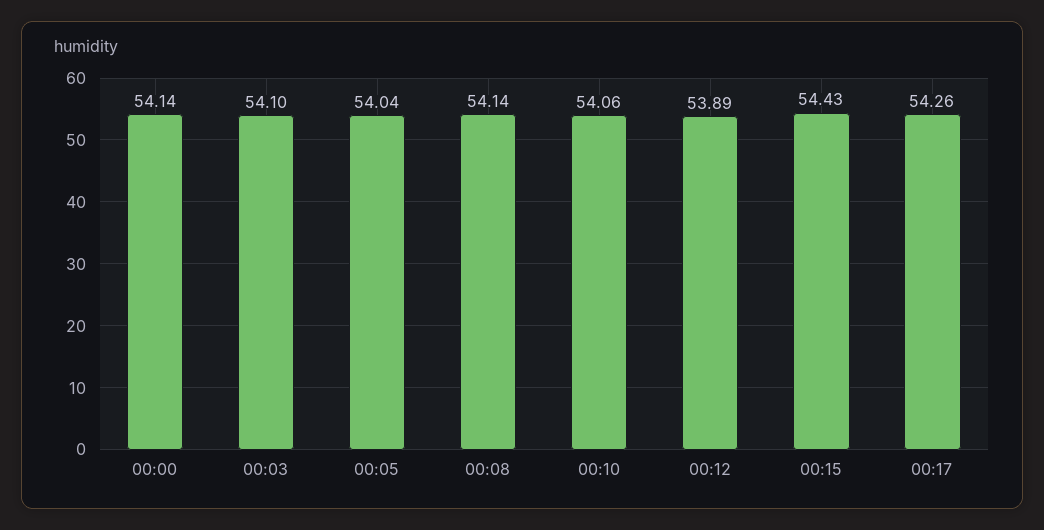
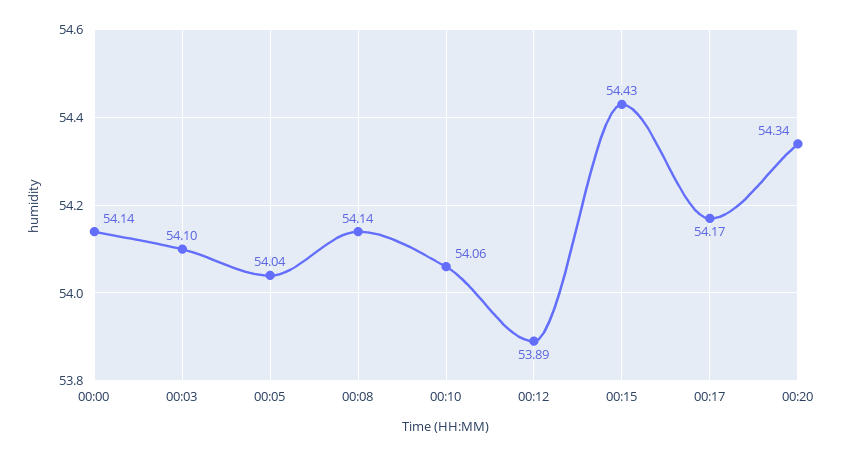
00:17: 54.26 -> 54.17
00:20: none -> 54.34

